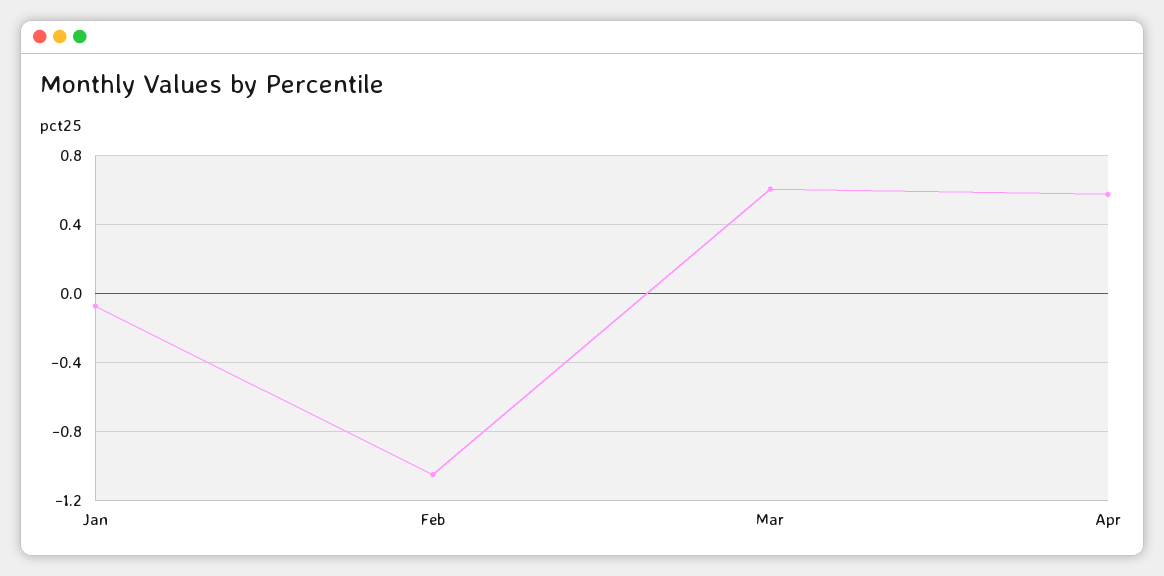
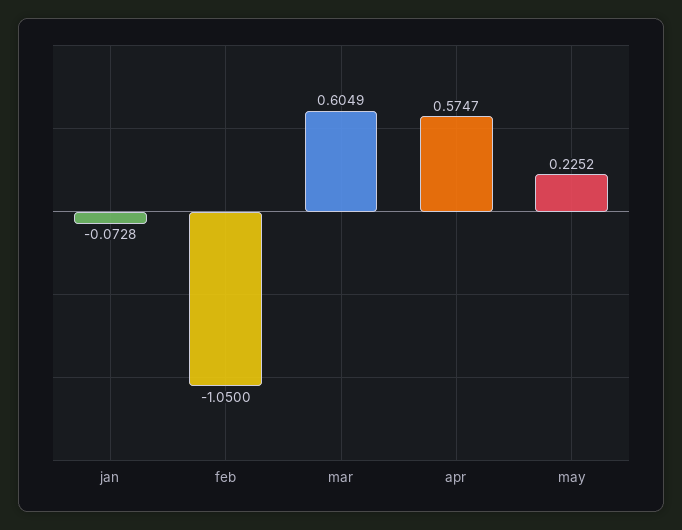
may: none -> 0.2252

